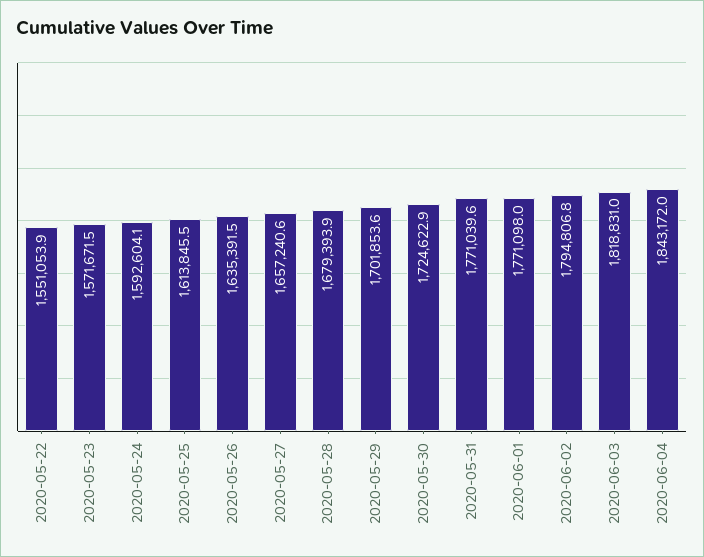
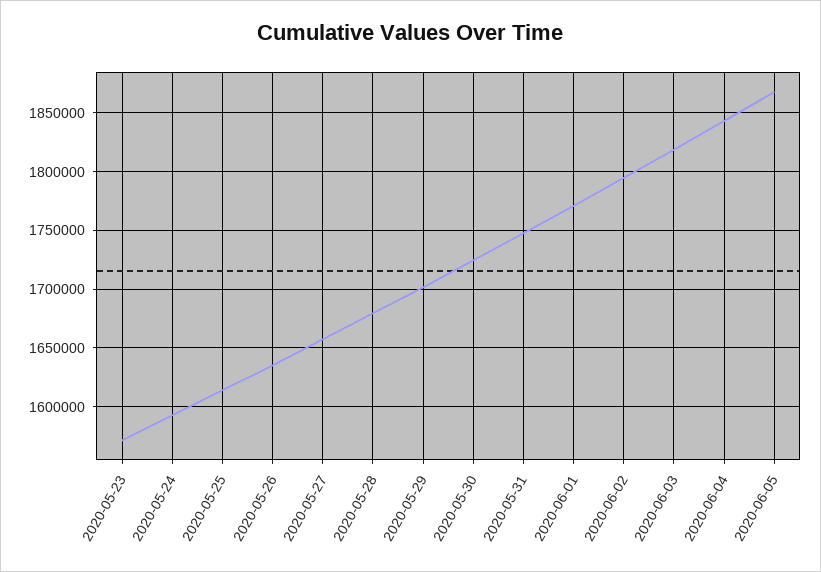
2020-05-22: 1551053.9 -> none
2020-05-31: 1771039.6 -> 1750000
2020-06-05: none -> 1870000

